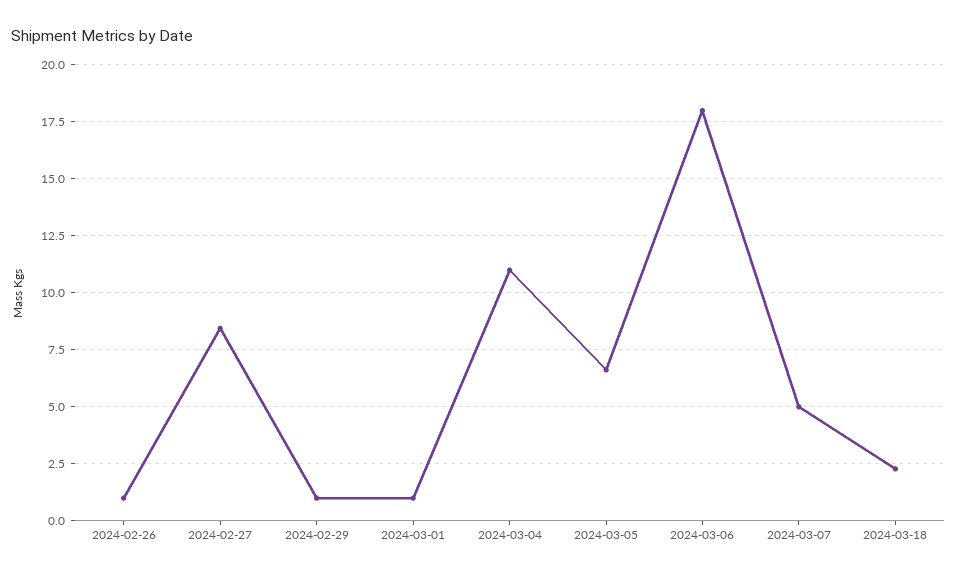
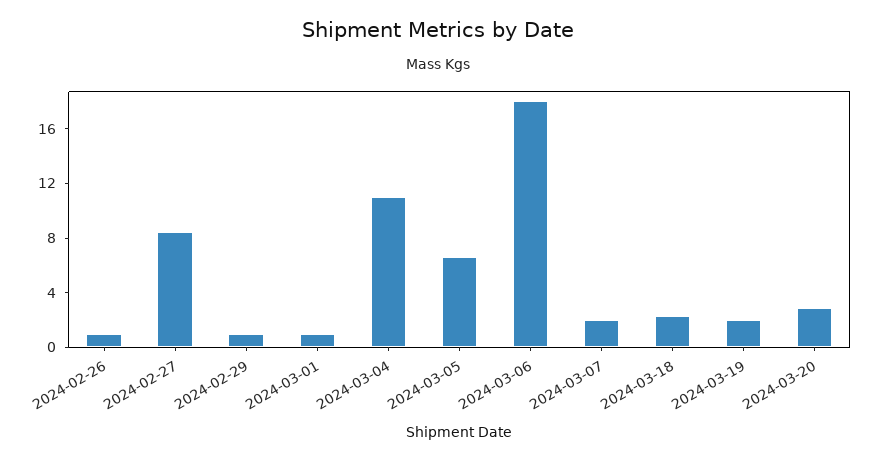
2024-03-07: 5 -> 2
2024-03-19: none -> 2
2024-03-20: none -> 3

